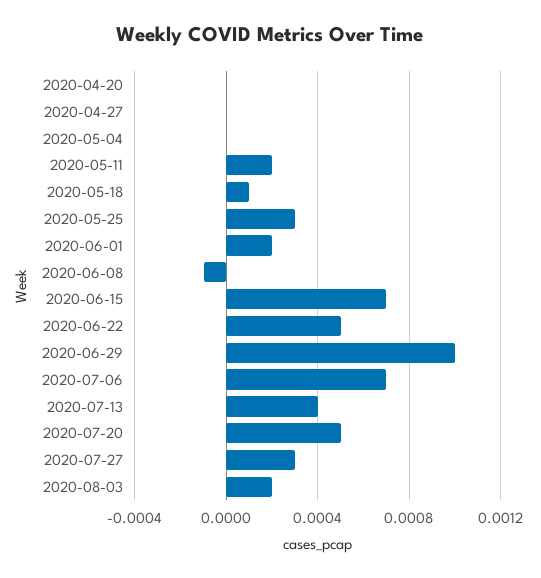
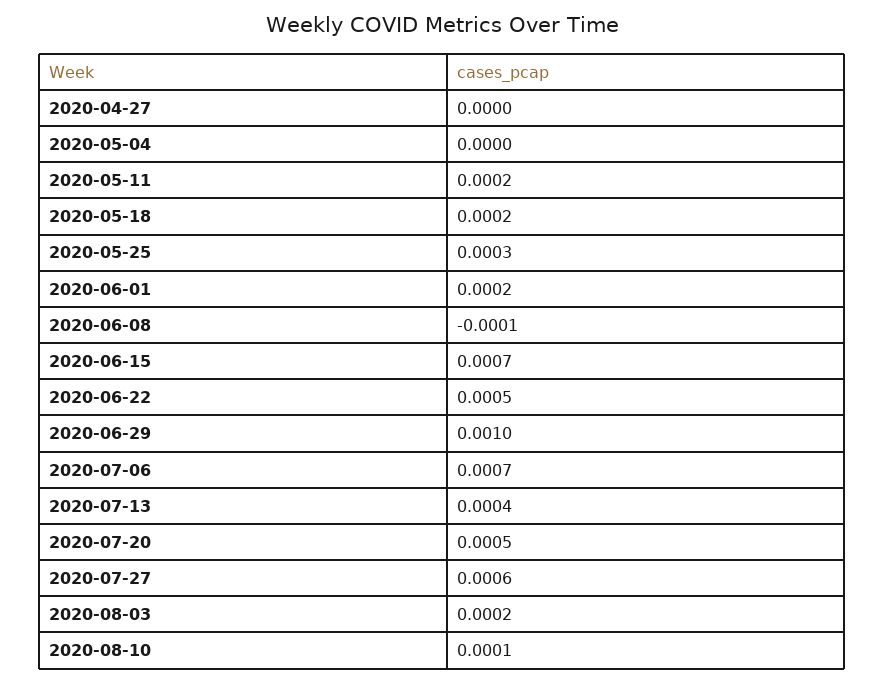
2020-04-20: 0 -> none
2020-05-18: 0.0001 -> 0.0002
2020-07-27: 0.0003 -> 0.0006
2020-08-10: none -> 0.0001

